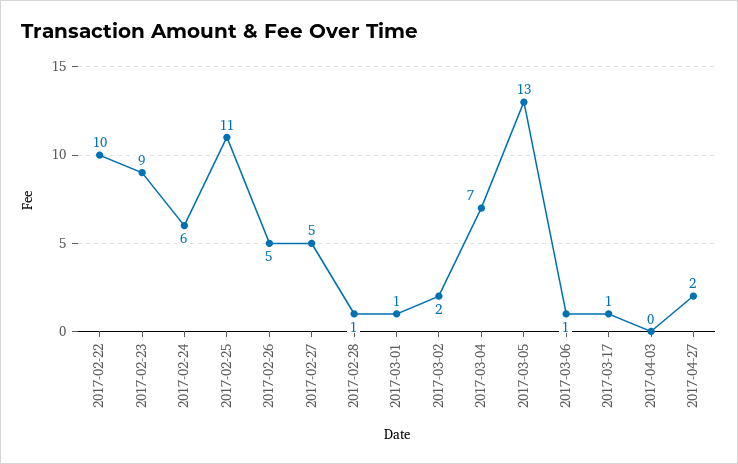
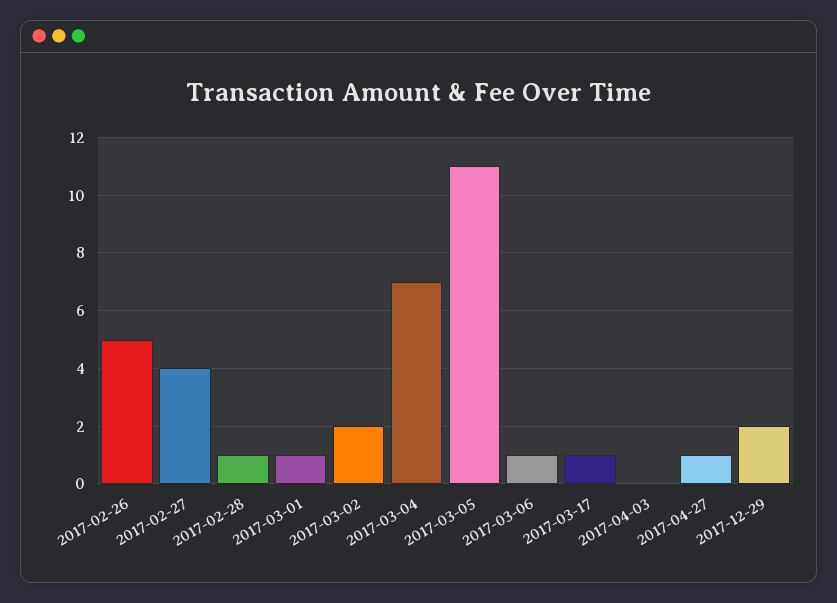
2017-02-22: 10 -> none
2017-02-23: 9 -> none
2017-02-24: 6 -> none
2017-02-25: 11 -> none
2017-02-27: 5 -> 4
2017-03-05: 13 -> 11
2017-04-27: 2 -> 1
2017-12-29: none -> 2

